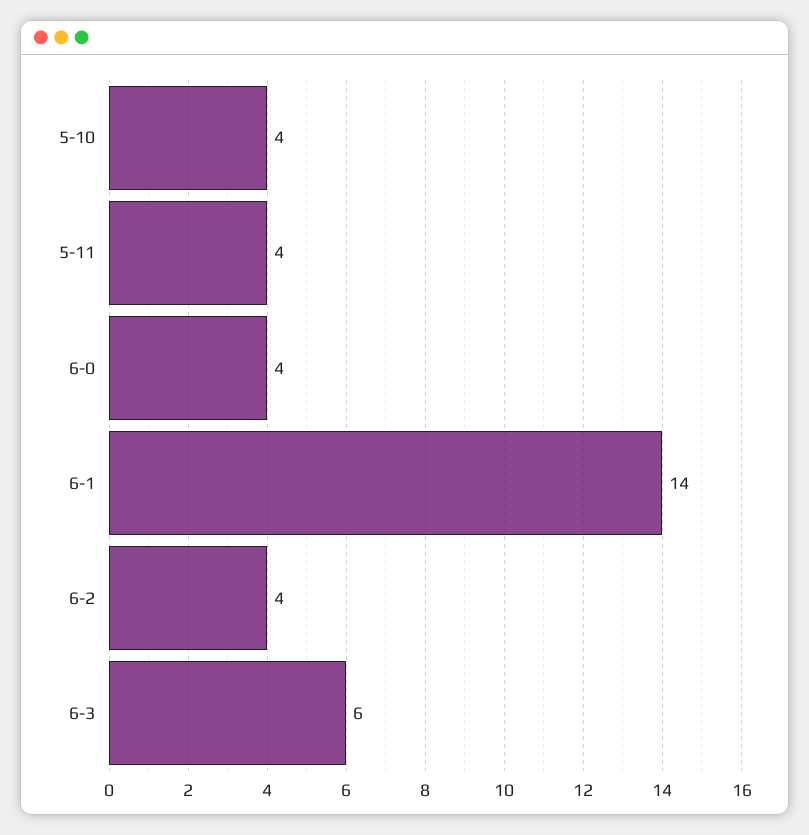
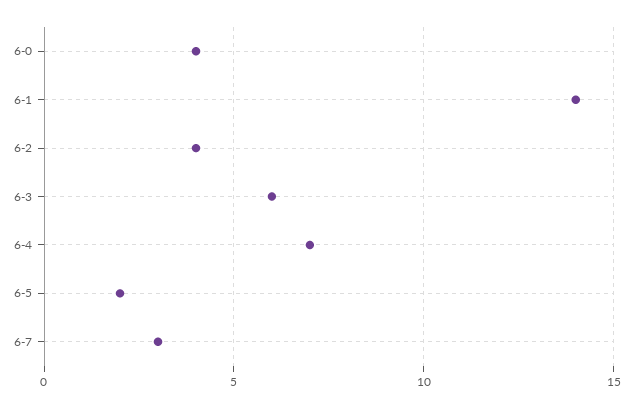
5-10: 4 -> none
5-11: 4 -> none
6-4: none -> 7
6-5: none -> 2
6-7: none -> 3

